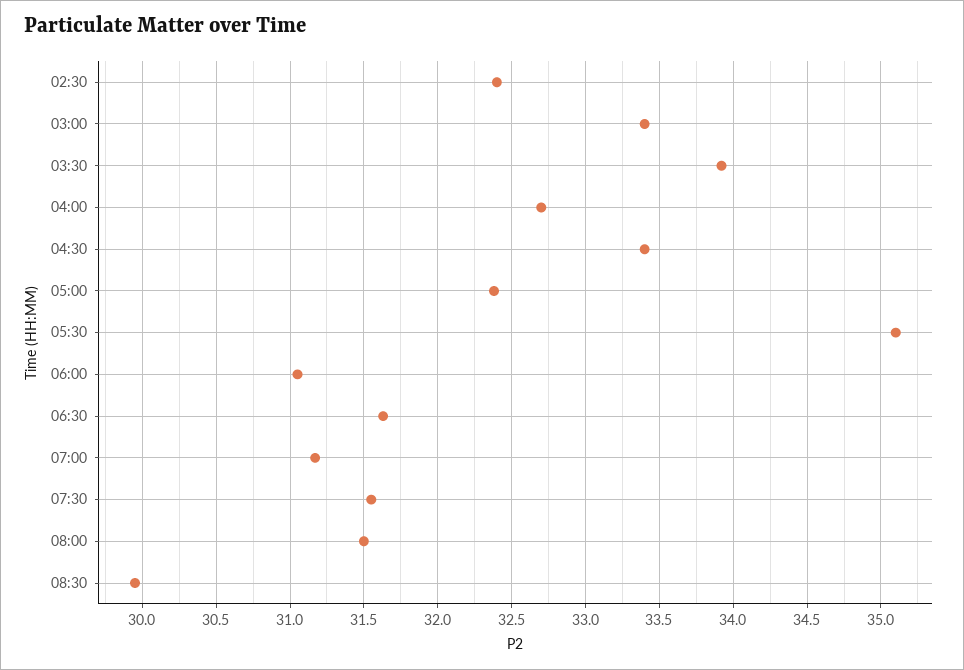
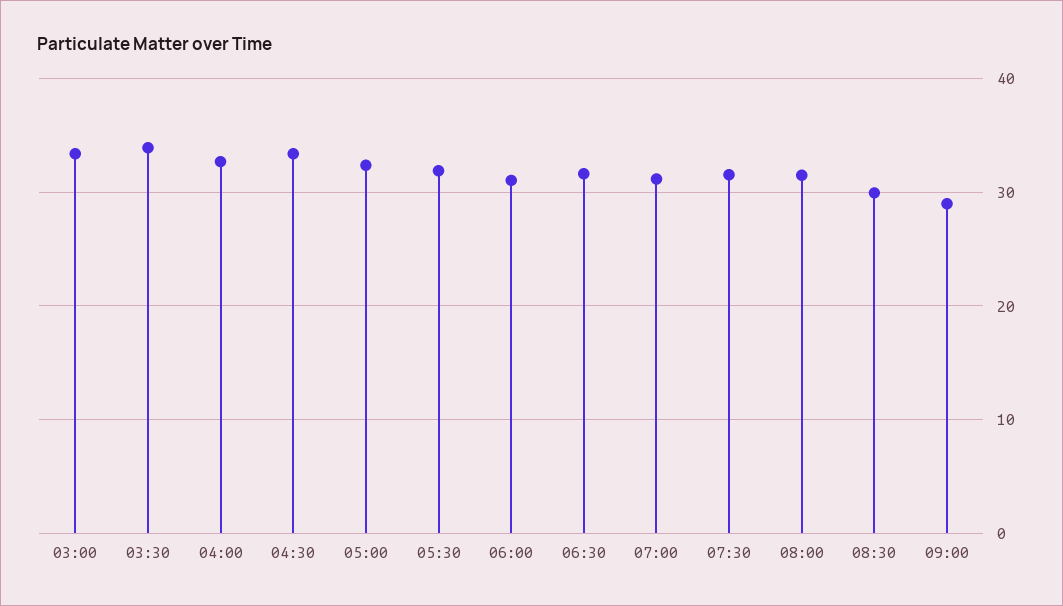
02:30: 32.4 -> none
05:30: 35.1 -> 32
09:00: none -> 29

